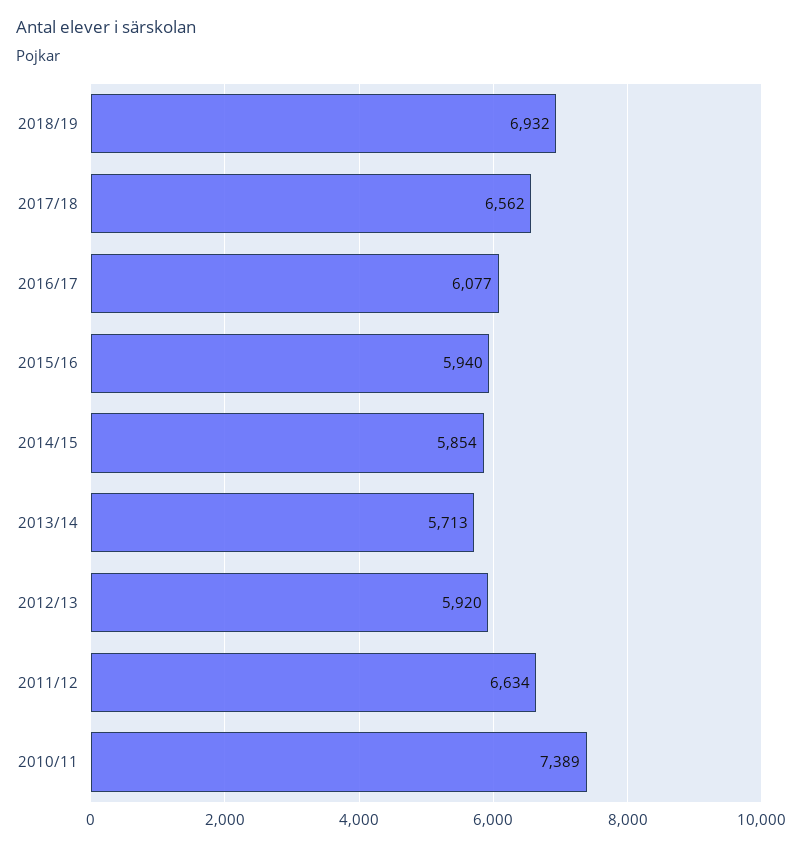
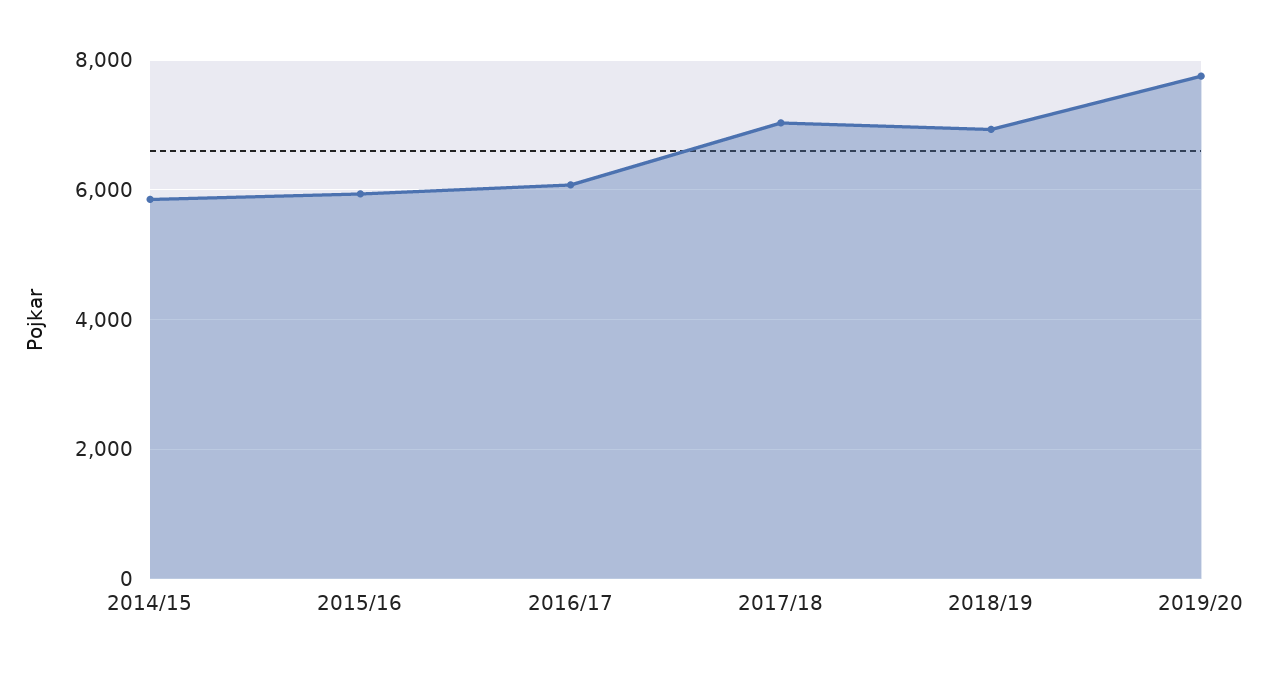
2017/18: 6562 -> 7000
2013/14: 5713 -> none
2012/13: 5920 -> none
2011/12: 6634 -> none
2010/11: 7389 -> none
2019/20: none -> 7800

